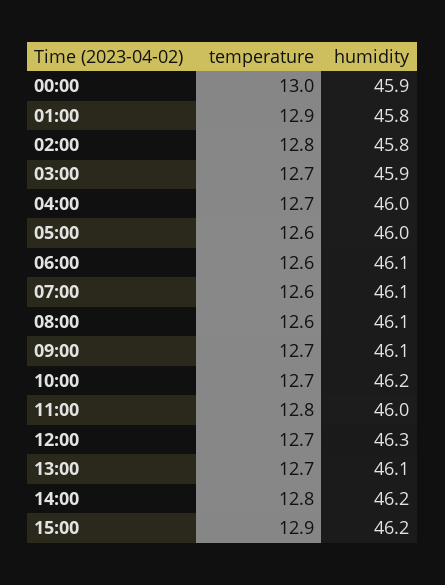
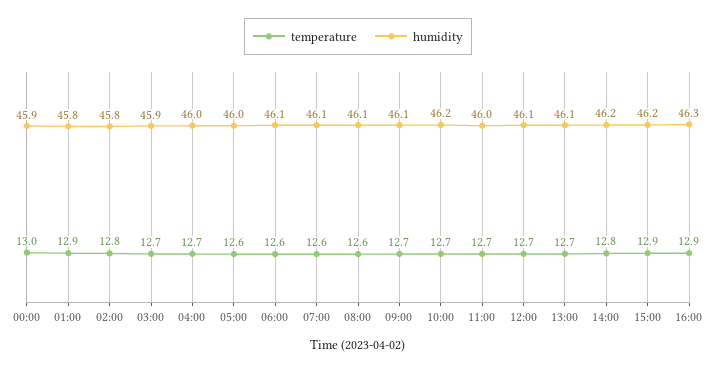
temperature, 11:00: 12.8 -> 12.7
humidity, 12:00: 46.3 -> 46.1
temperature, 16:00: none -> 12.9
humidity, 16:00: none -> 46.3

